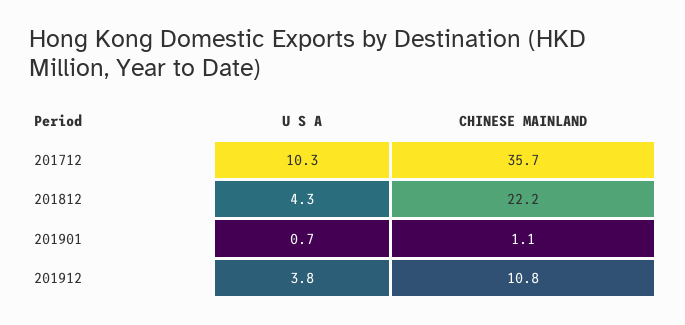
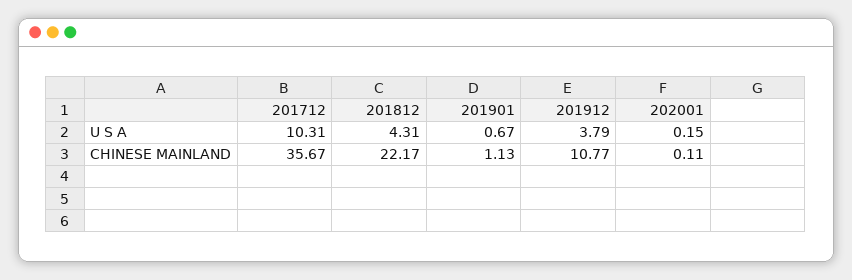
U S A, 202001: none -> 0.15
CHINESE MAINLAND, 202001: none -> 0.11

